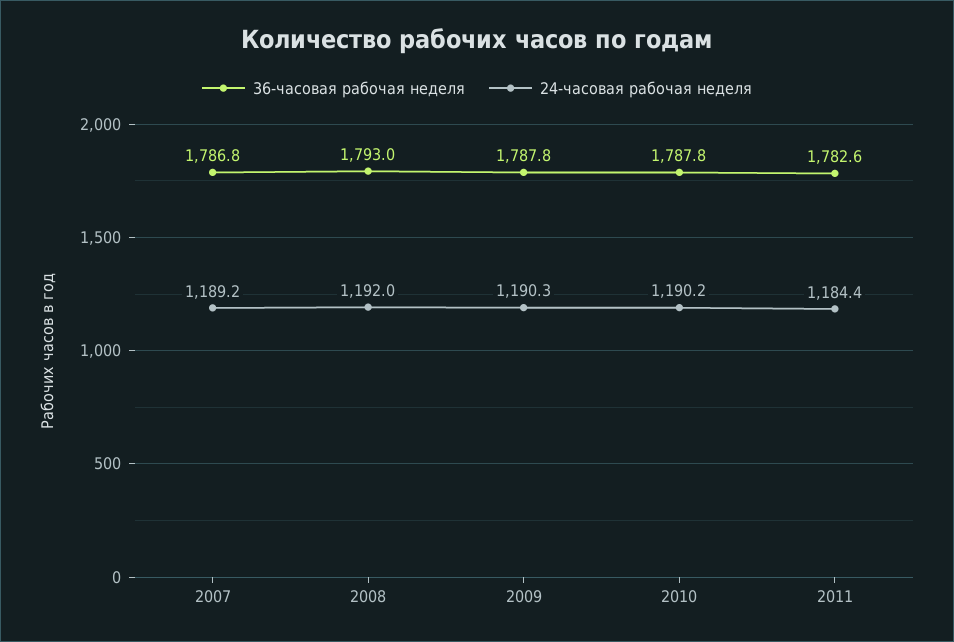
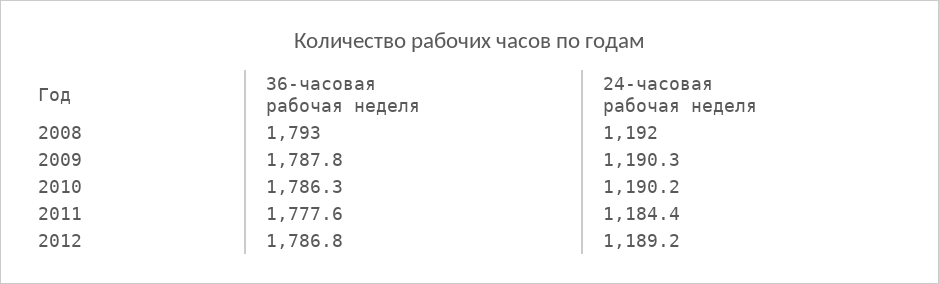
36-часовая рабочая неделя, 2007: 1786.8 -> none
24-часовая рабочая неделя, 2007: 1189.2 -> none
36-часовая рабочая неделя, 2010: 1787.8 -> 1786.3
36-часовая рабочая неделя, 2011: 1782.6 -> 1777.6
36-часовая рабочая неделя, 2012: none -> 1786.8
24-часовая рабочая неделя, 2012: none -> 1189.2

